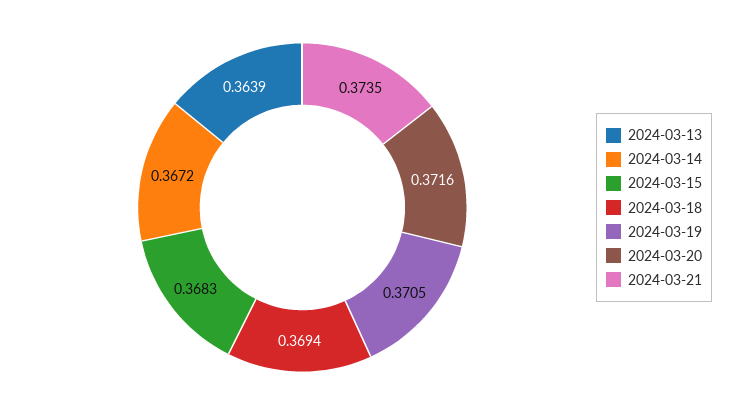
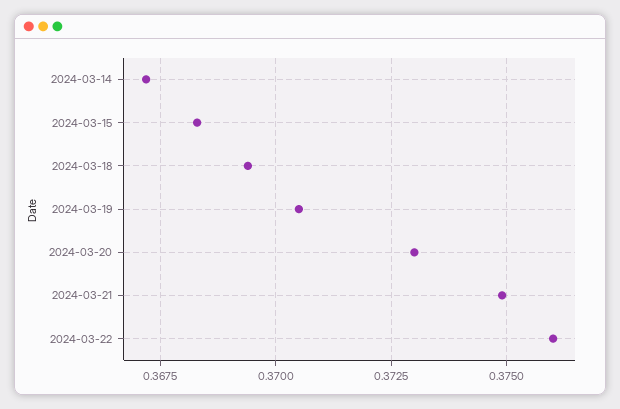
2024-03-13: 0.3639 -> none
2024-03-20: 0.3716 -> 0.373
2024-03-21: 0.3735 -> 0.375
2024-03-22: none -> 0.376

